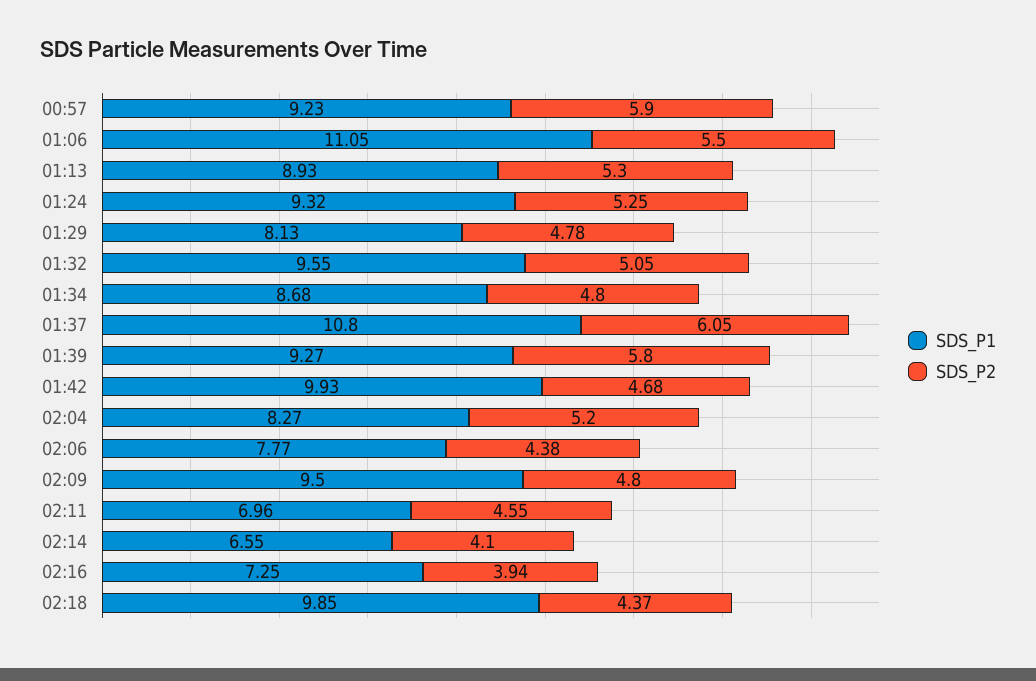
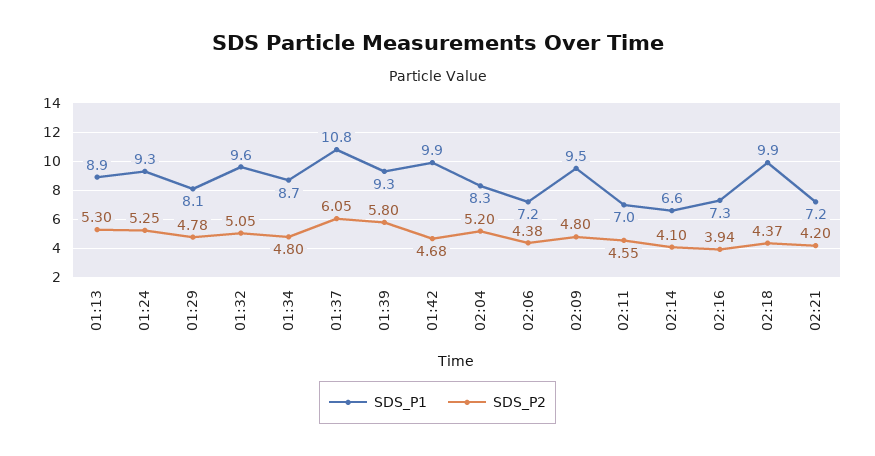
SDS_P1, 00:57: 9.23 -> none
SDS_P2, 00:57: 5.9 -> none
SDS_P1, 01:06: 11.05 -> none
SDS_P2, 01:06: 5.5 -> none
SDS_P1, 02:06: 7.77 -> 7.2
SDS_P1, 02:21: none -> 7.2
SDS_P2, 02:21: none -> 4.2

